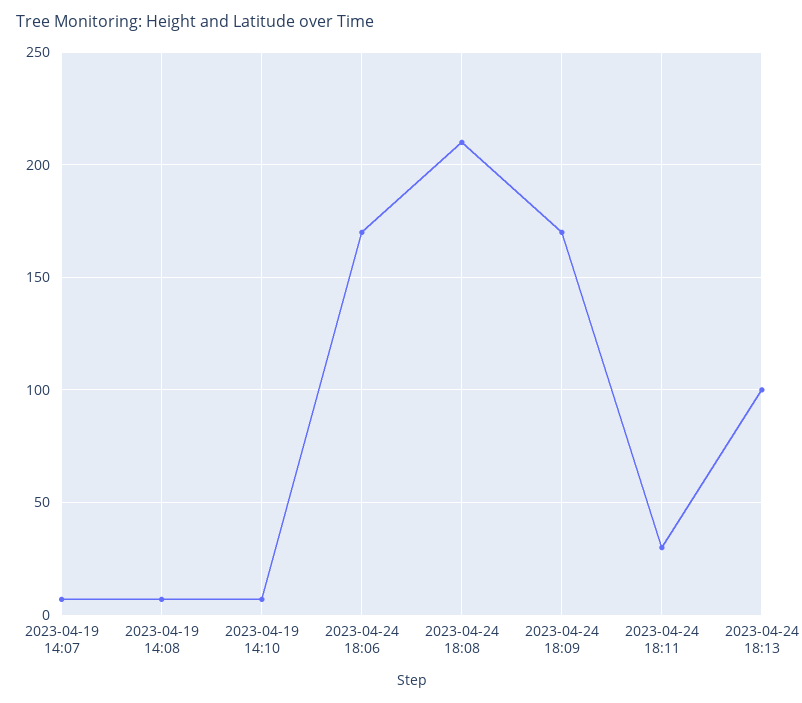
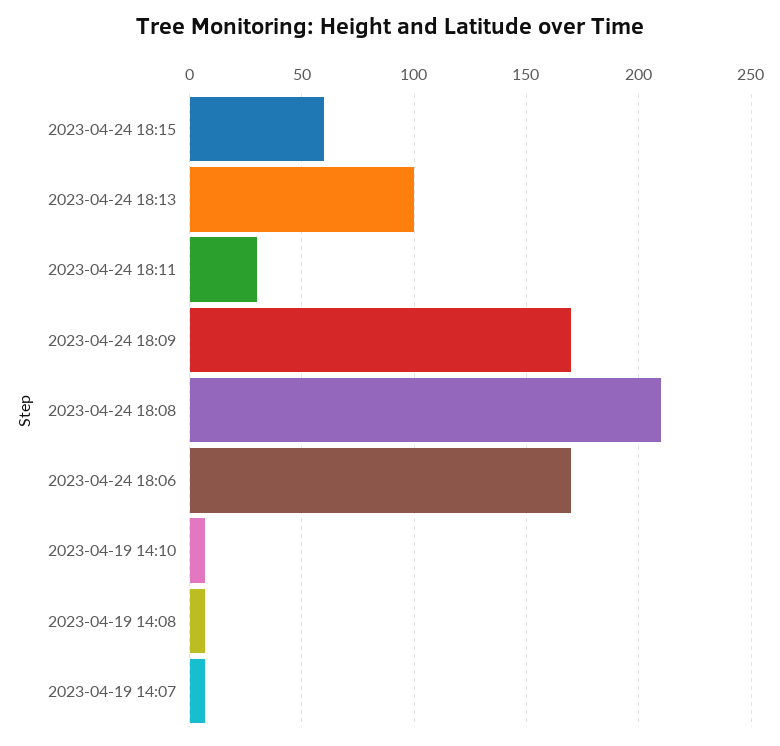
2023-04-24 18:15: none -> 60

